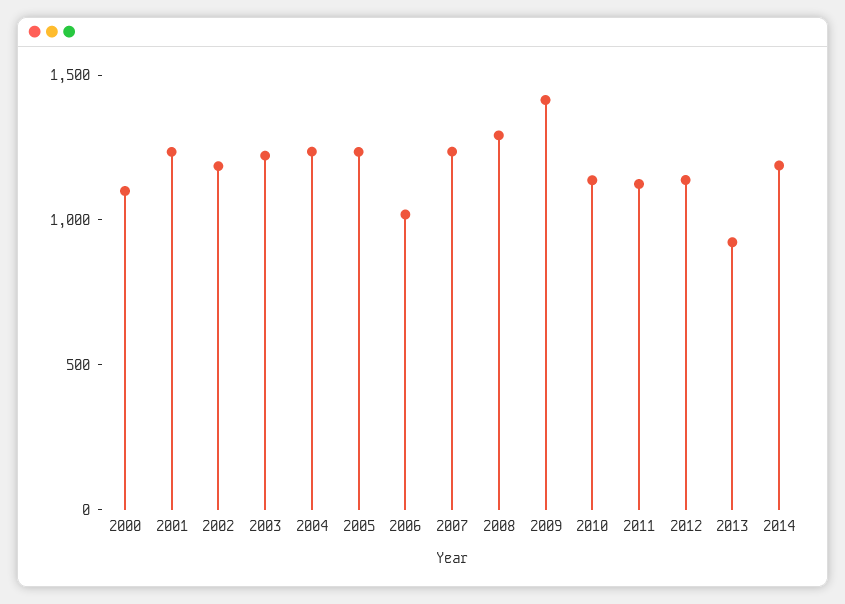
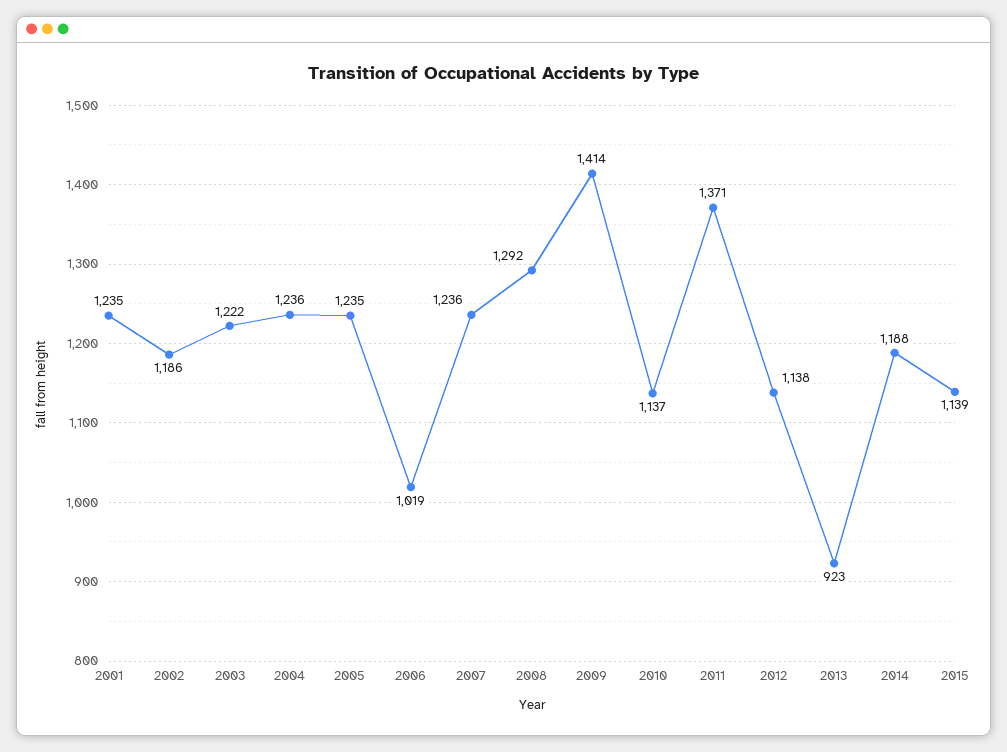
2000: 1100 -> none
2011: 1100 -> 1371
2015: none -> 1139

